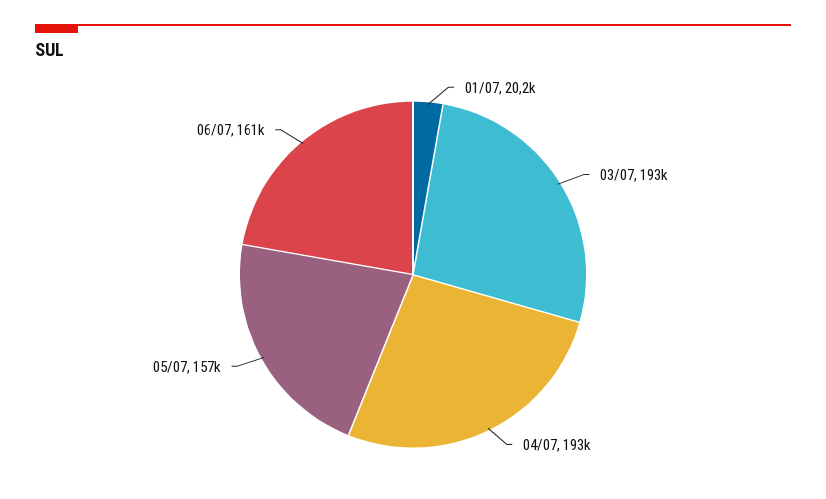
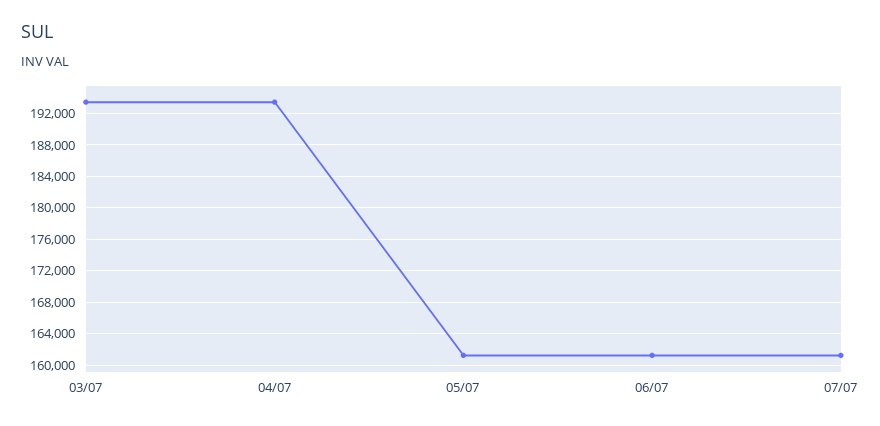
01/07: 20200 -> none
05/07: 157000 -> 161000
07/07: none -> 161000

